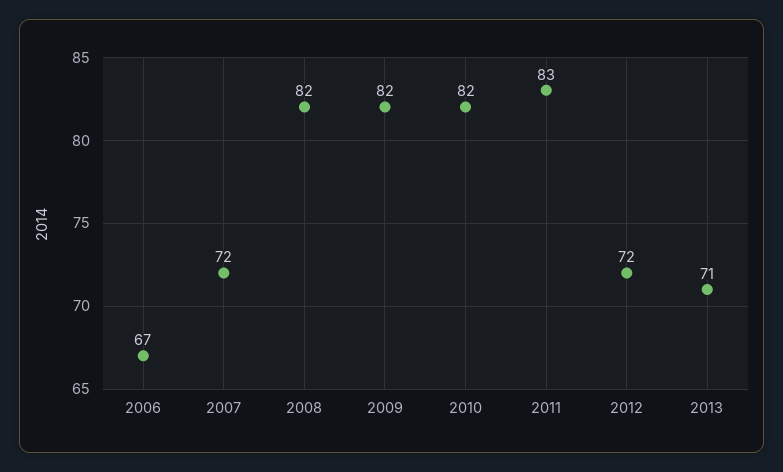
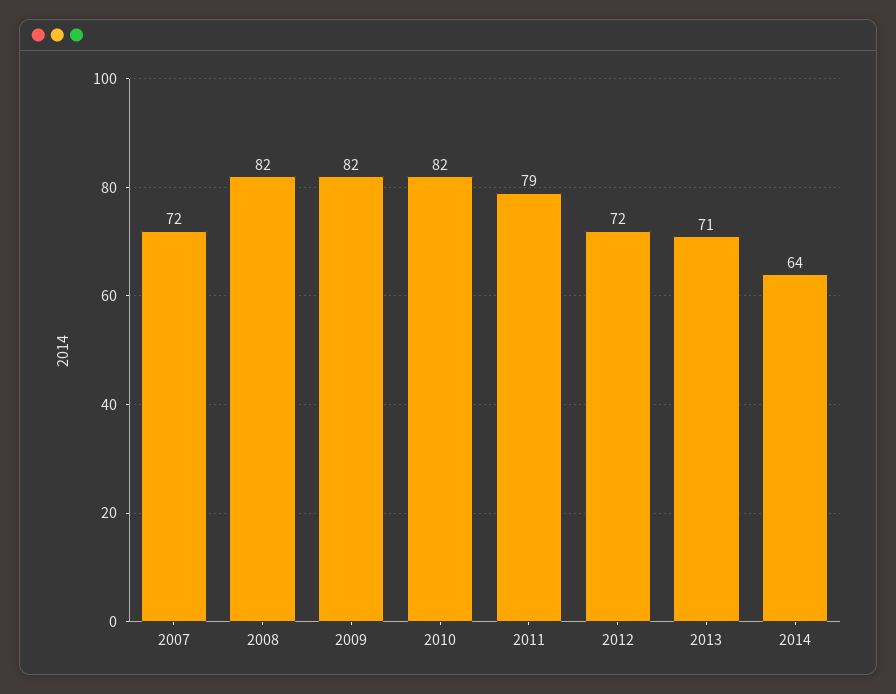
2006: 67 -> none
2011: 83 -> 79
2014: none -> 64

